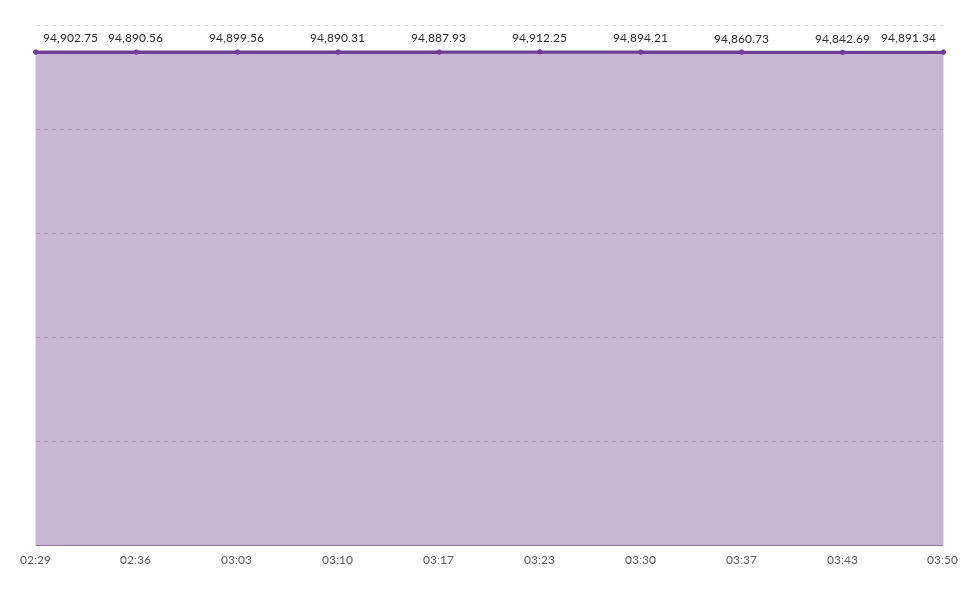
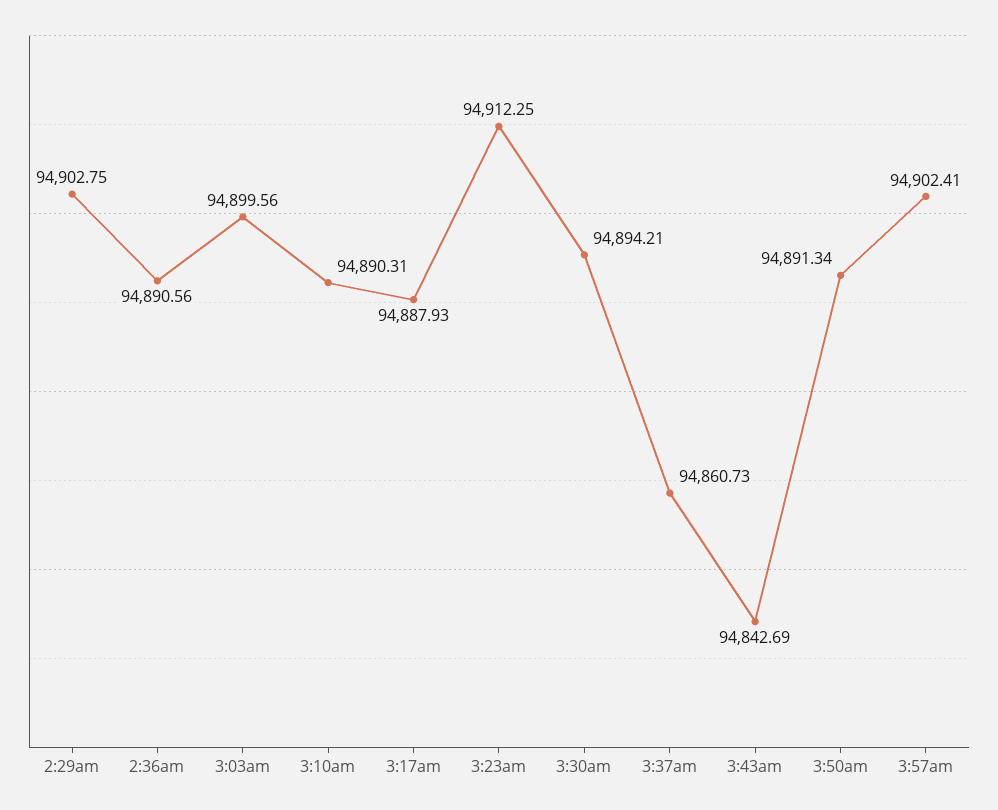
3:57am: none -> 94902.41

